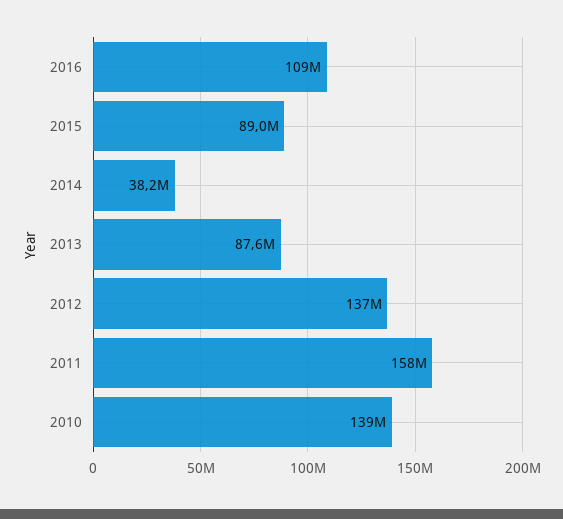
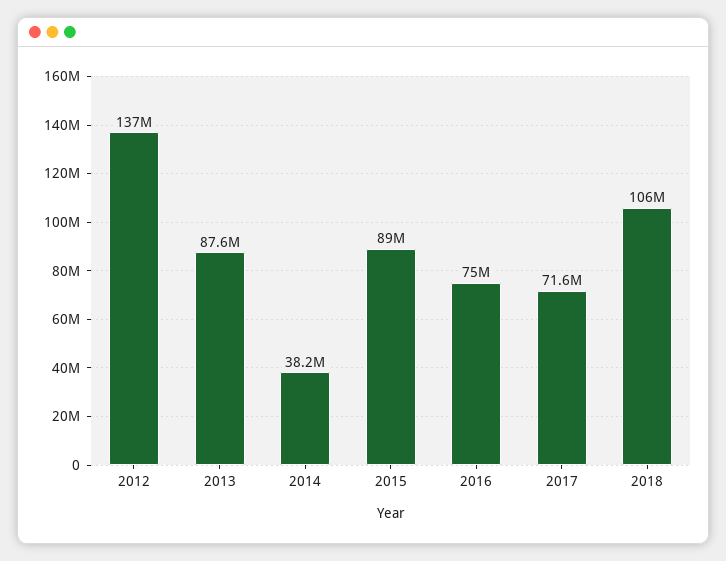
2016: 109000000 -> 75000000
2011: 158000000 -> none
2010: 139000000 -> none
2017: none -> 71600000
2018: none -> 106000000

